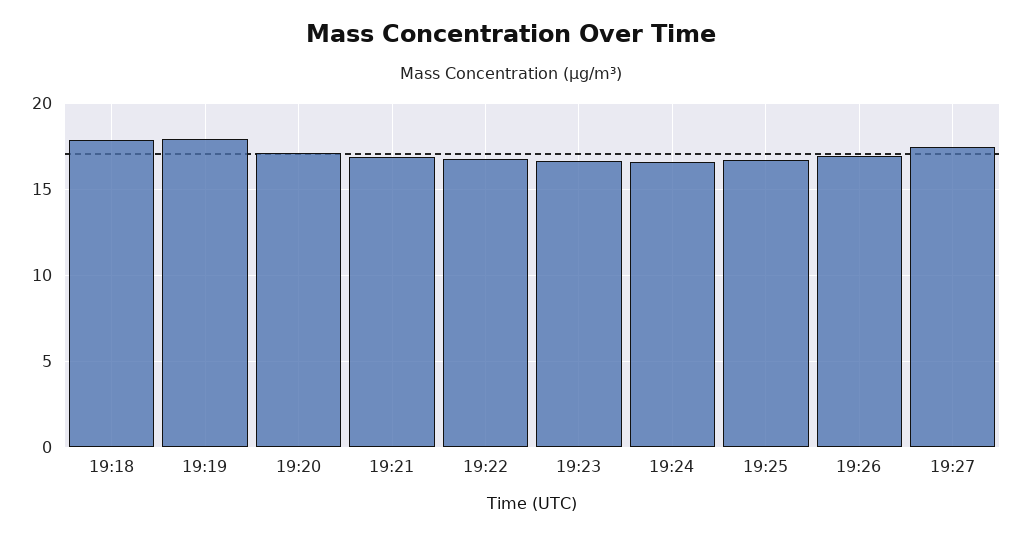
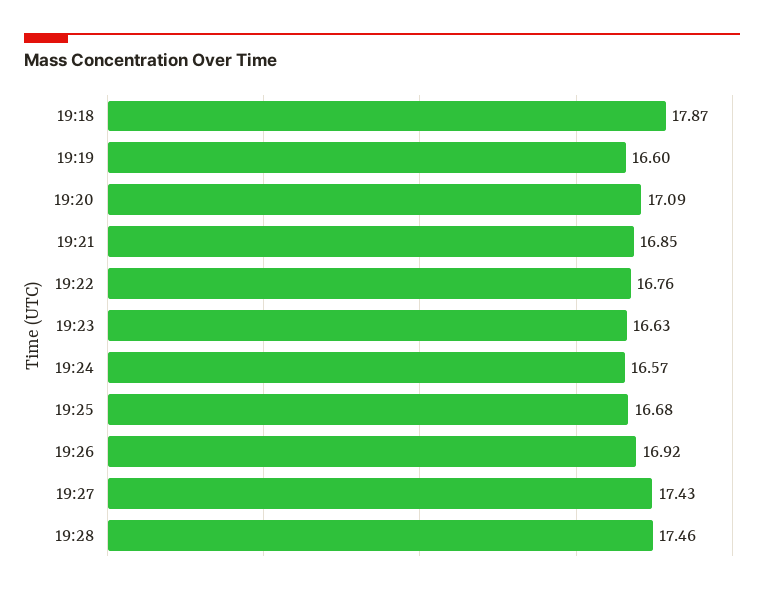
19:19: 18 -> 16.6
19:28: none -> 17.46

